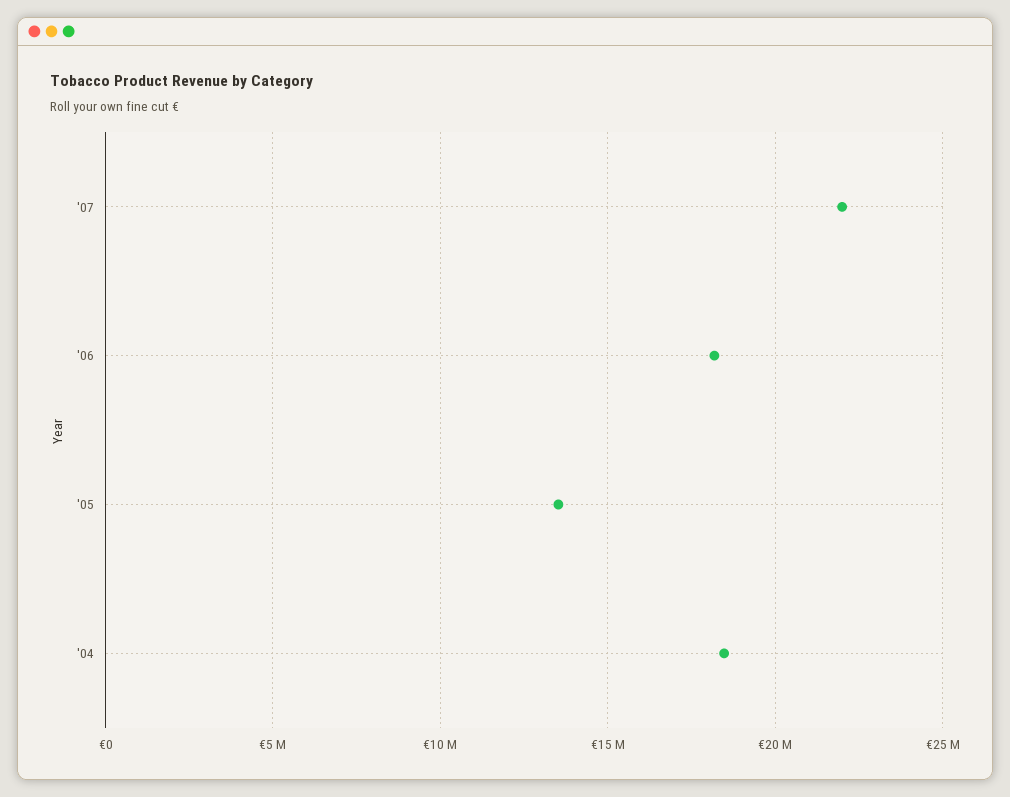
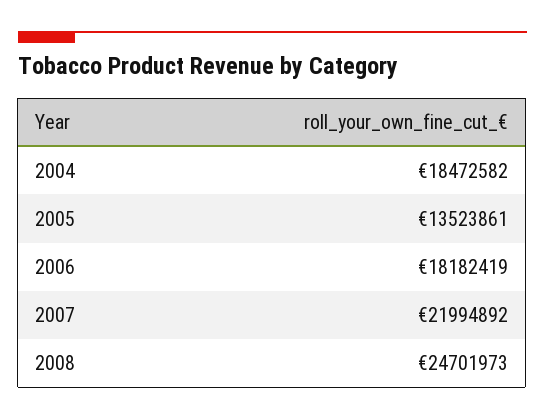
2008: none -> 24701973

